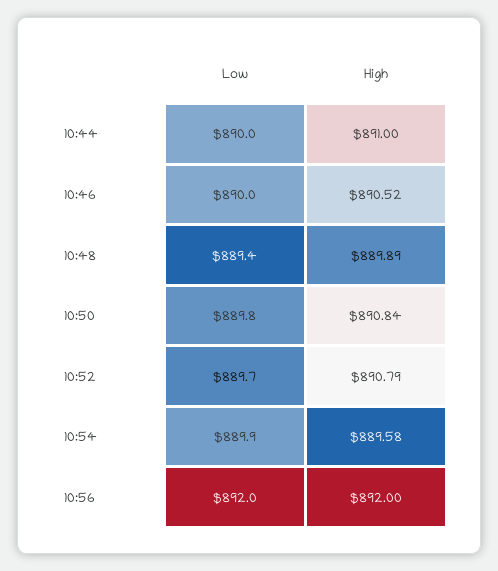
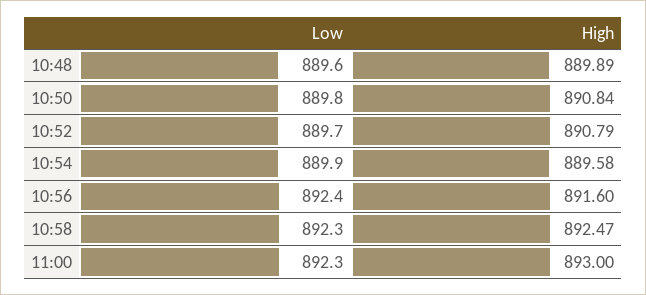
Low, 10:44: 890 -> none
High, 10:44: 891 -> none
Low, 10:46: 890 -> none
High, 10:46: 890.52 -> none
Low, 10:48: 889.4 -> 889.6
Low, 10:56: 892 -> 892.4
High, 10:56: 892 -> 891.6
Low, 10:58: none -> 892.3
High, 10:58: none -> 892.47
Low, 11:00: none -> 892.3
High, 11:00: none -> 893

